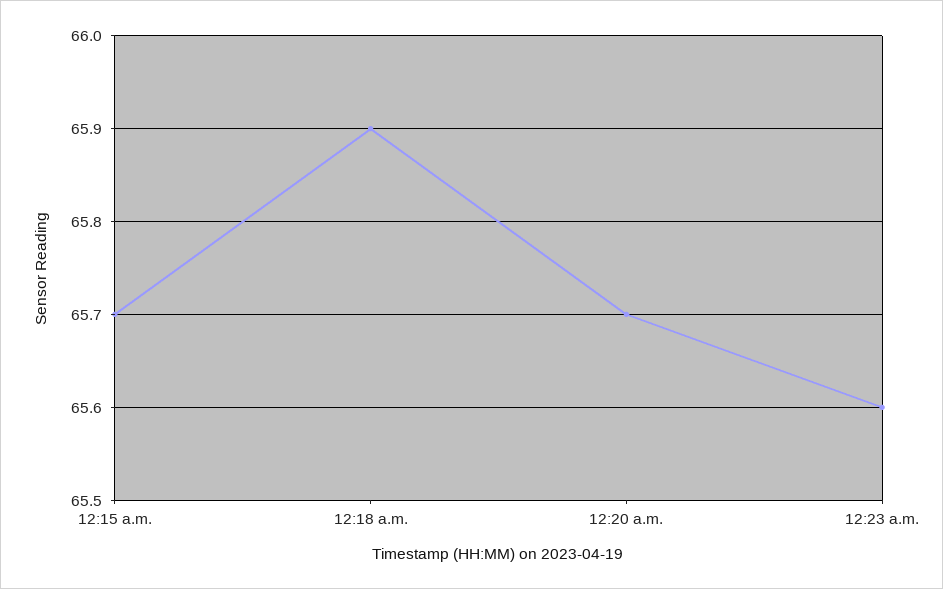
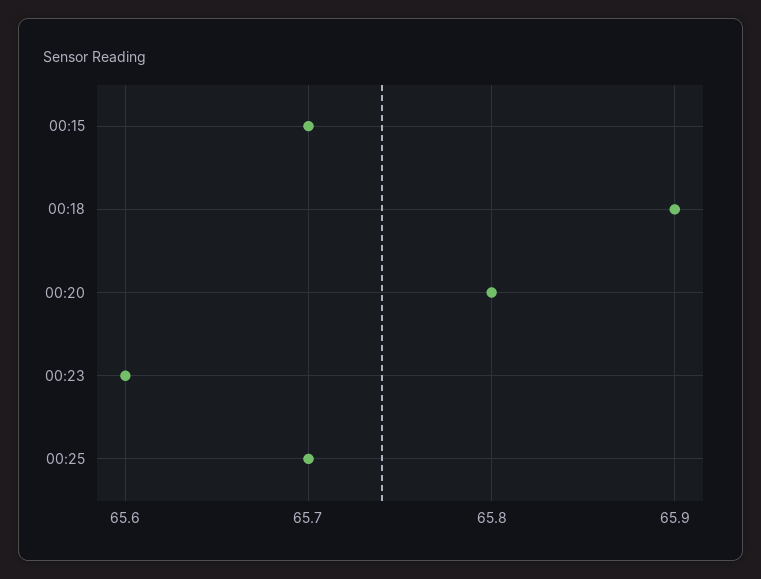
12:20 a.m.: 65.7 -> 65.8
00:25: none -> 65.7

